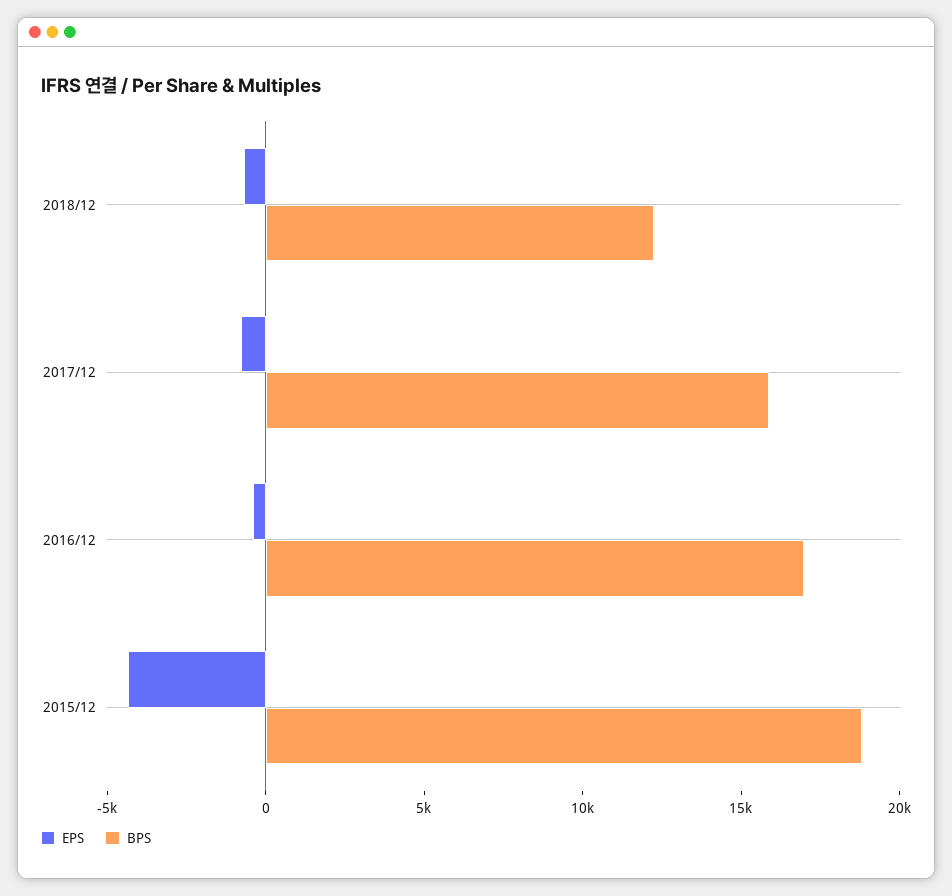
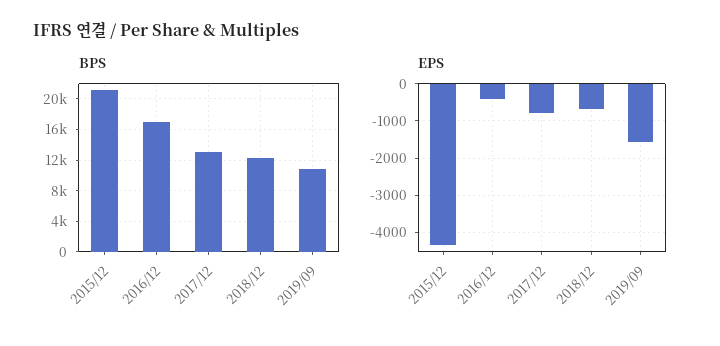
BPS, 2017/12: 16000 -> 13000
BPS, 2015/12: 19000 -> 21000
BPS, 2019/09: none -> 11000
EPS, 2019/09: none -> -1600

